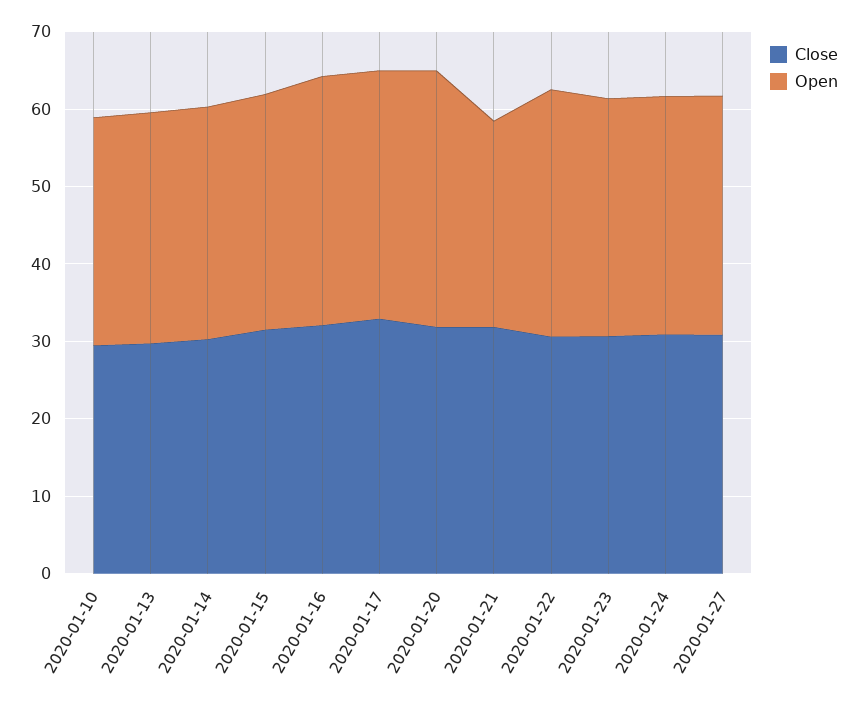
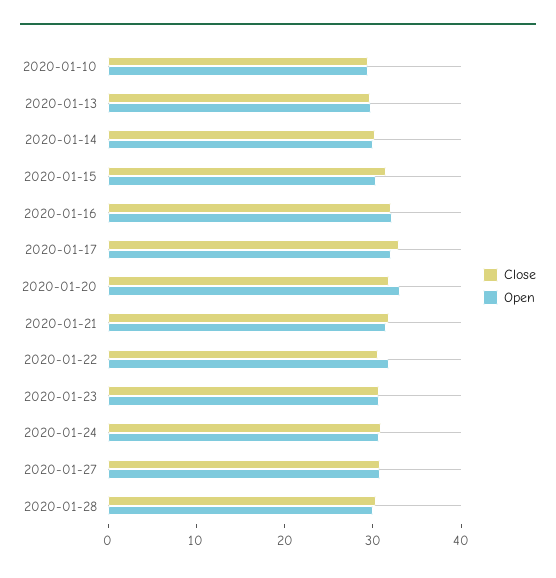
Open, 2020-01-21: 26 -> 32
Close, 2020-01-28: none -> 30
Open, 2020-01-28: none -> 30

